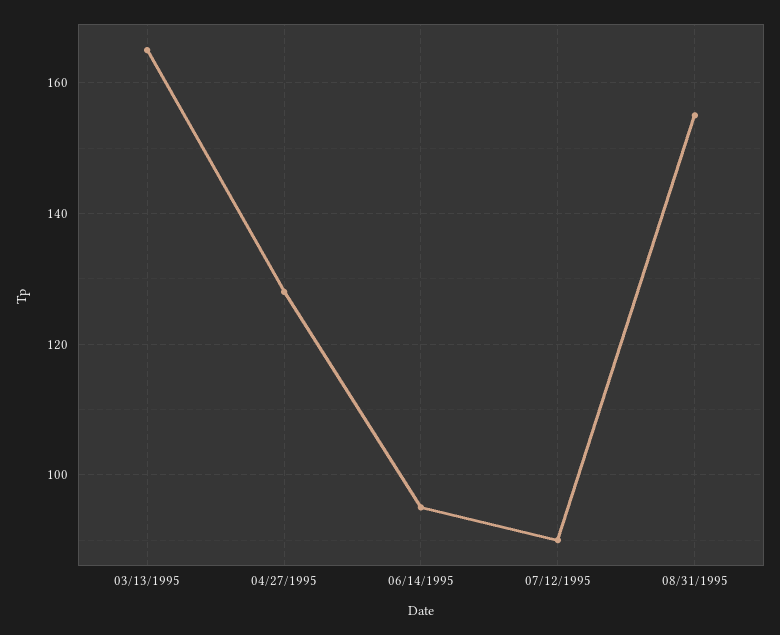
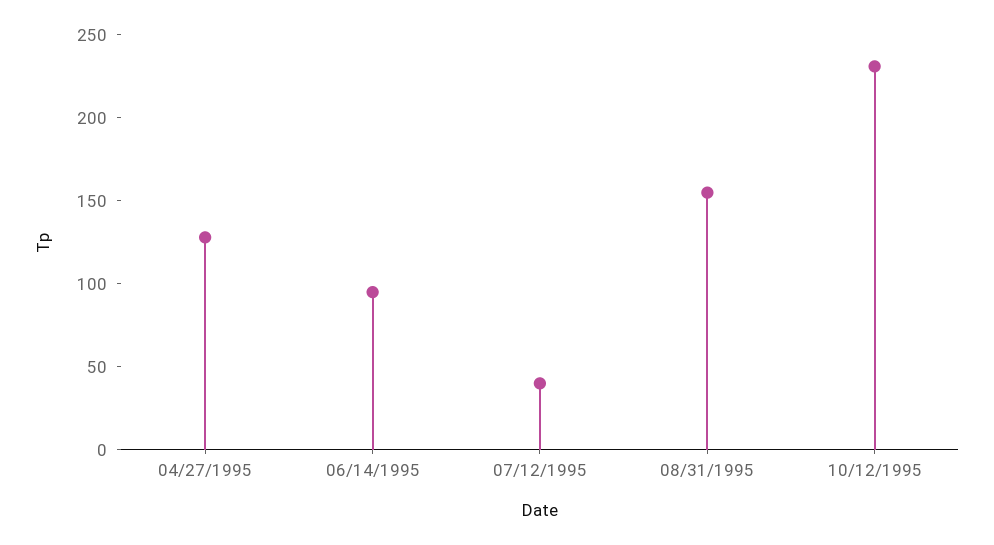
03/13/1995: 165 -> none
07/12/1995: 90 -> 40
10/12/1995: none -> 230

